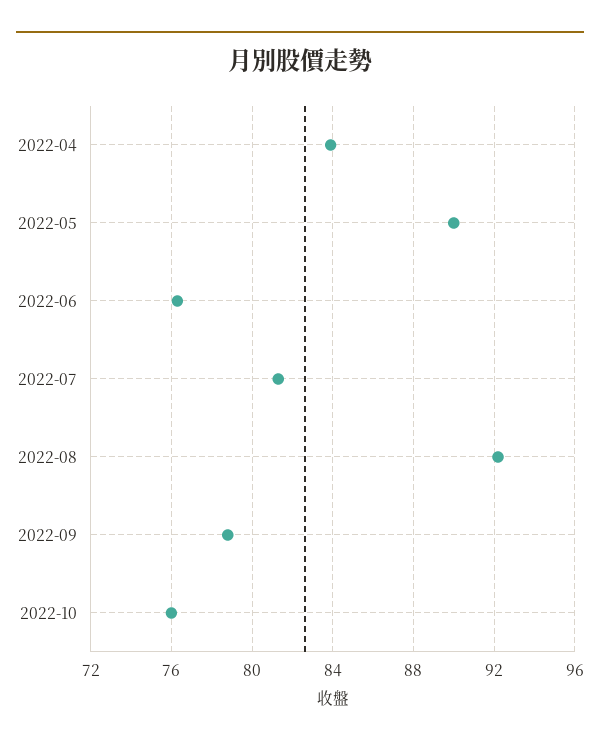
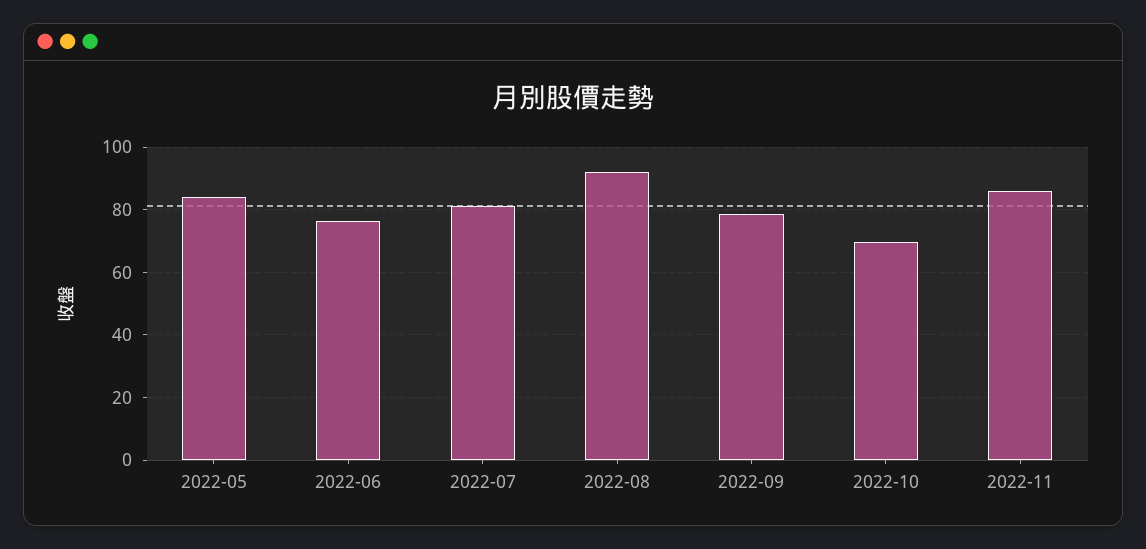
2022-04: 84 -> none
2022-05: 90 -> 84
2022-10: 76 -> 70
2022-11: none -> 86

